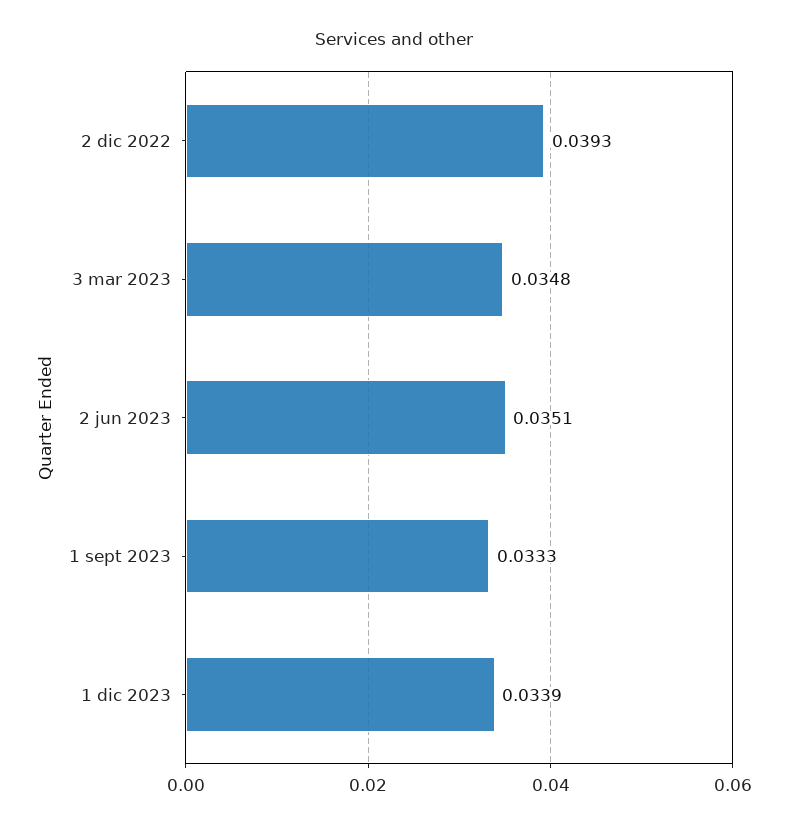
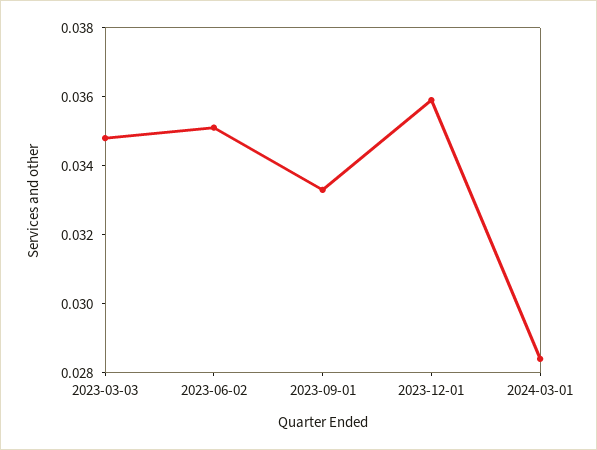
2 dic 2022: 0.0393 -> none
1 dic 2023: 0.0339 -> 0.036
2024-03-01: none -> 0.0285

